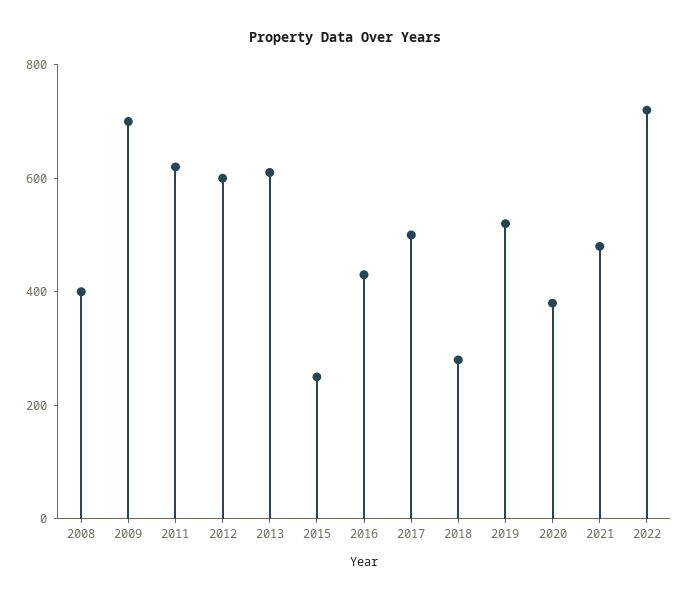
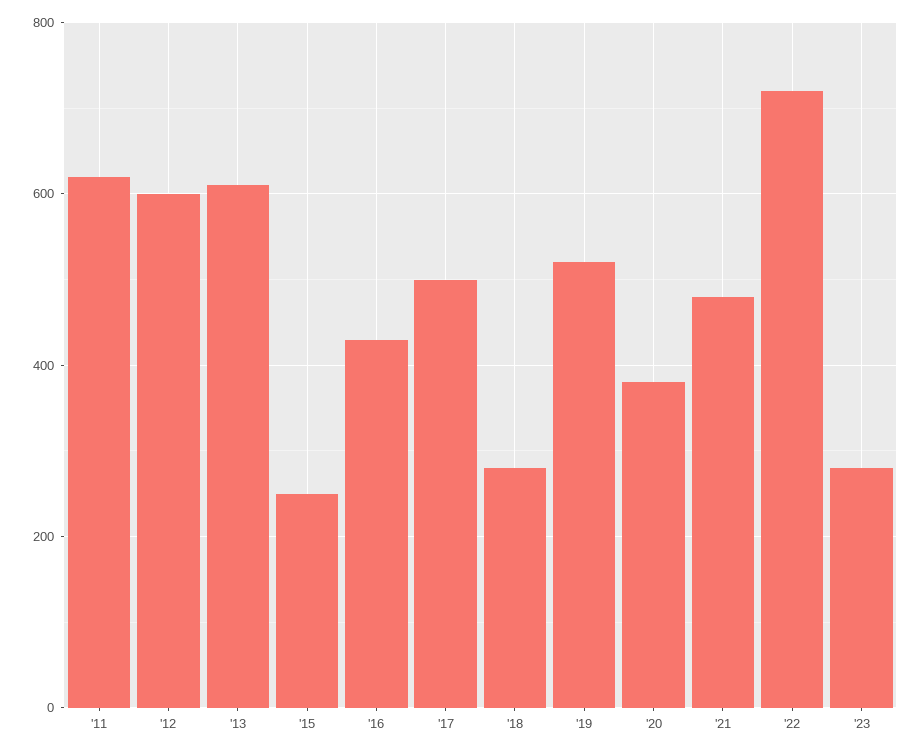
2008: 400 -> none
2009: 700 -> none
'23: none -> 280

